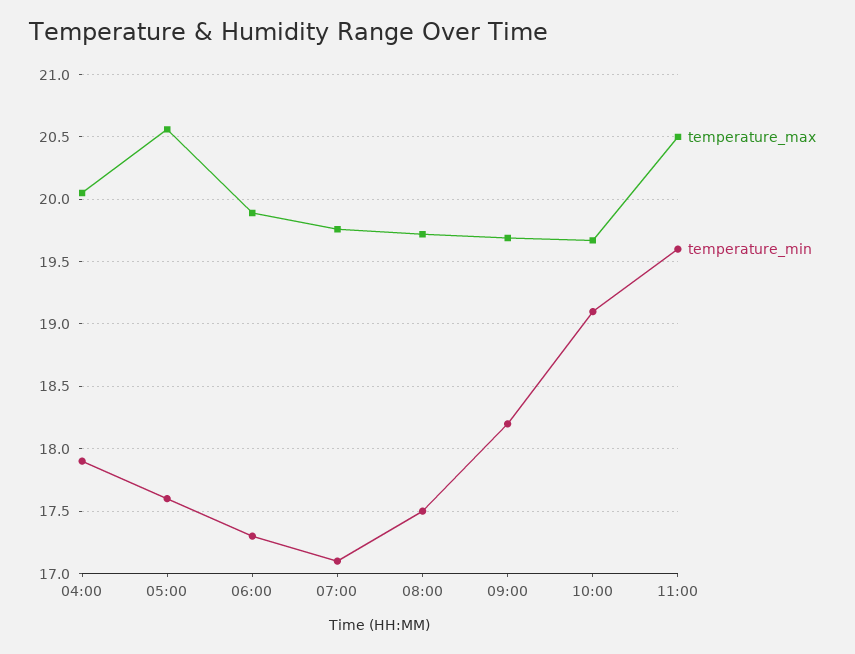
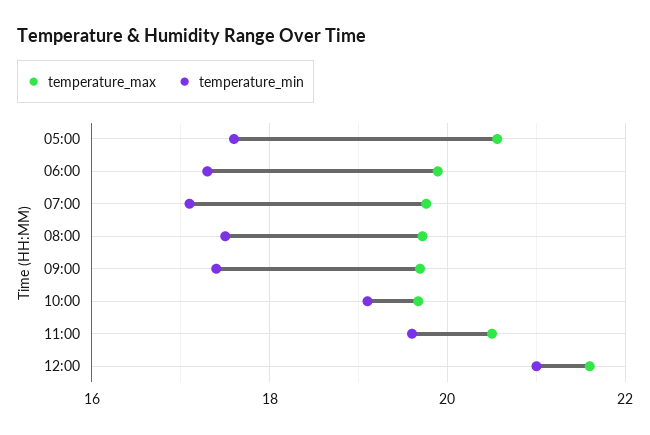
temperature_max, 04:00: 20.05 -> none
temperature_min, 04:00: 17.9 -> none
temperature_min, 09:00: 18.2 -> 17.4
temperature_max, 12:00: none -> 21.6
temperature_min, 12:00: none -> 21

